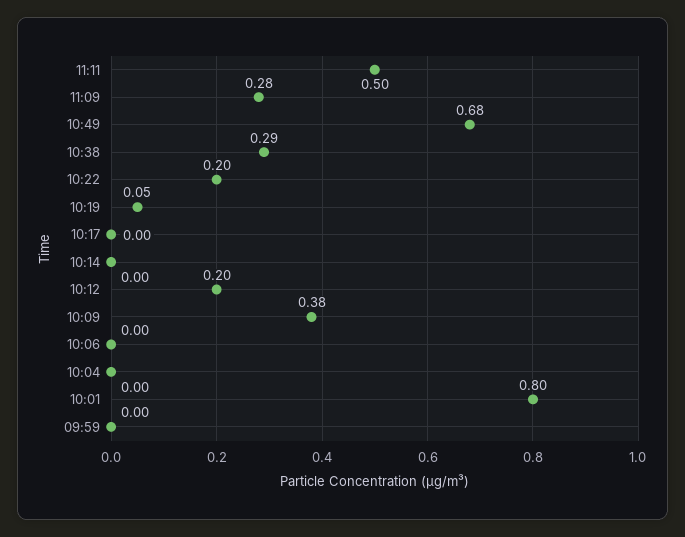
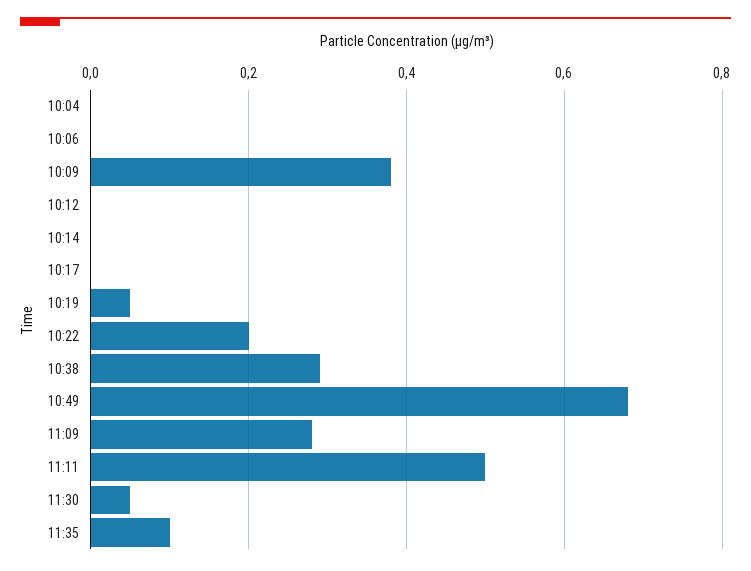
10:12: 0.2 -> 0
10:01: 0.8 -> none
09:59: 0 -> none
11:30: none -> 0.05
11:35: none -> 0.1

